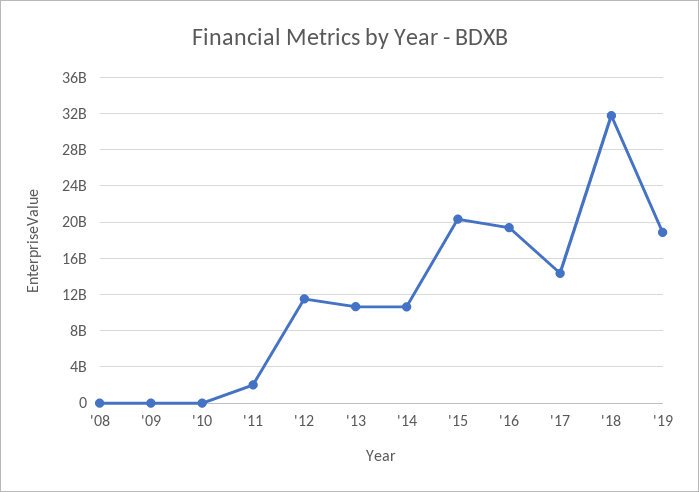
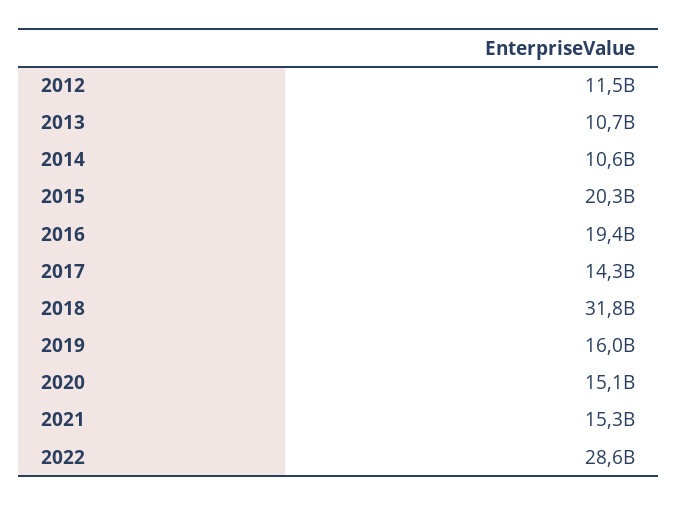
'08: 0 -> none
'09: 0 -> none
'10: 0 -> none
'11: 2000000000 -> none
'19: 19000000000 -> 16000000000
2020: none -> 15100000000
2021: none -> 15300000000
2022: none -> 28600000000

